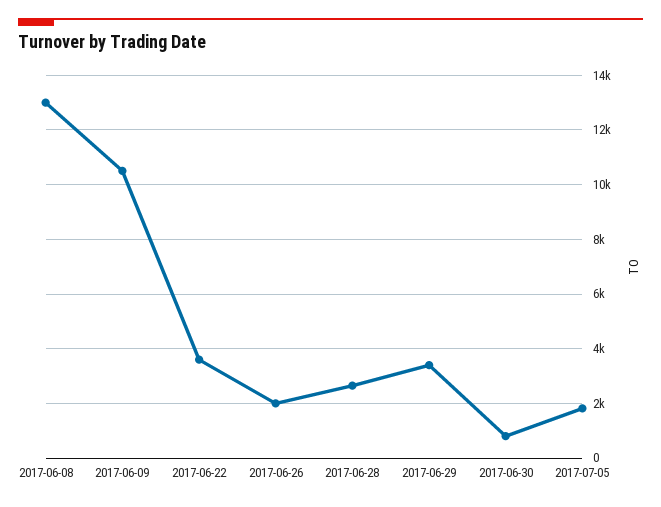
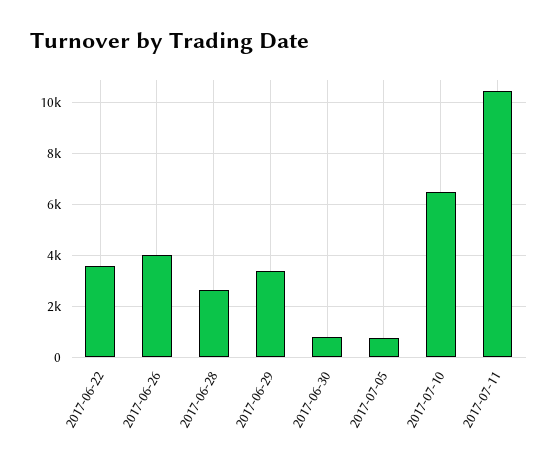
2017-06-08: 13000 -> none
2017-06-09: 10500 -> none
2017-06-26: 2000 -> 4000
2017-07-05: 1750 -> 750
2017-07-10: none -> 6500
2017-07-11: none -> 10500

